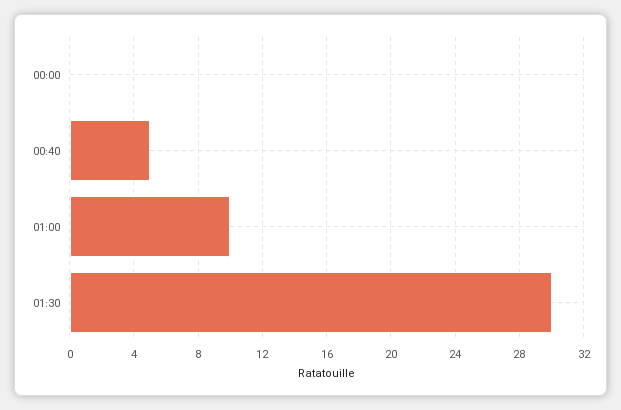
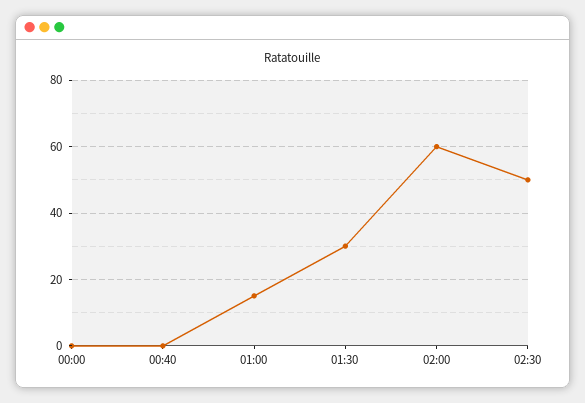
00:40: 5 -> 0
01:00: 10 -> 15
02:00: none -> 60
02:30: none -> 50

